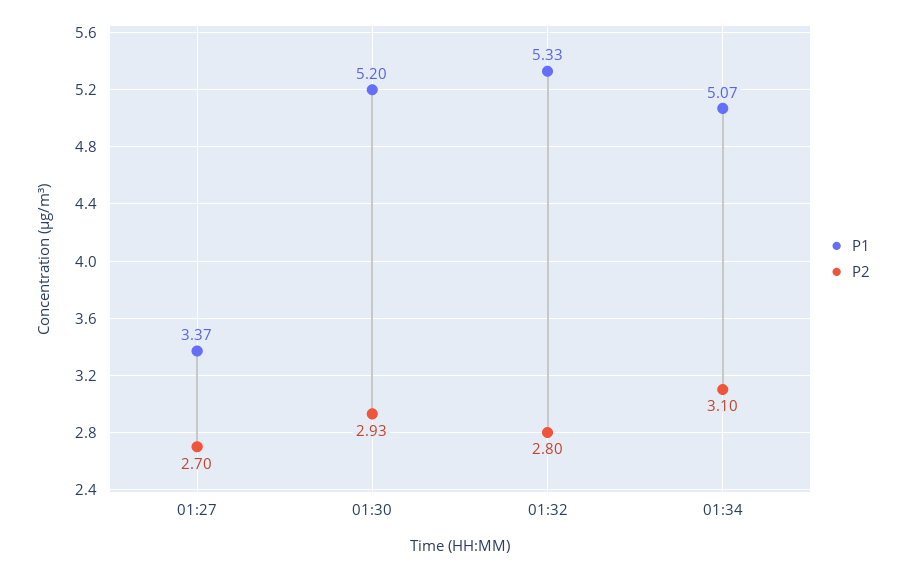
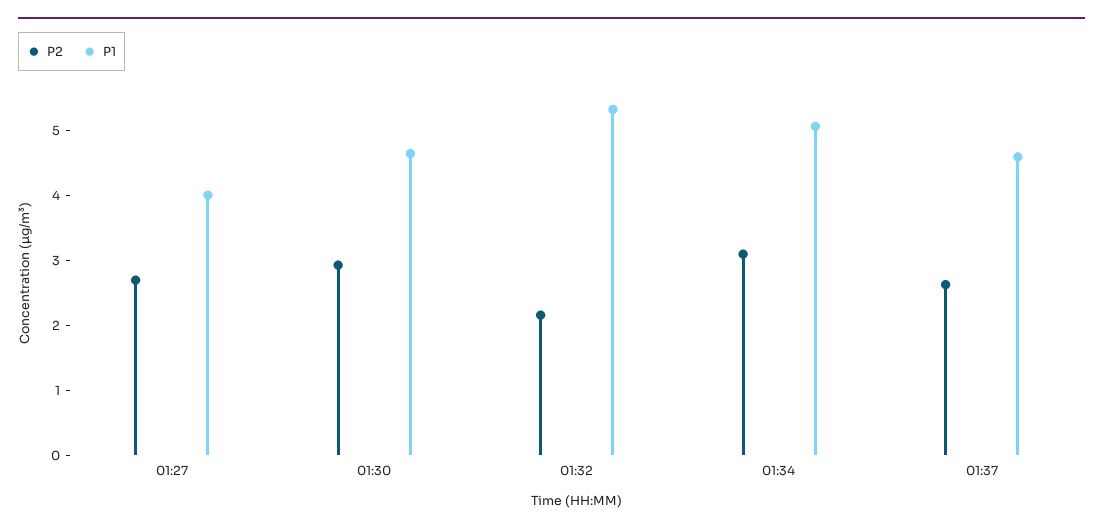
P1, 01:27: 3.37 -> 4
P1, 01:30: 5.2 -> 4.6
P2, 01:32: 2.8 -> 2.2
P2, 01:37: none -> 2.6
P1, 01:37: none -> 4.6

